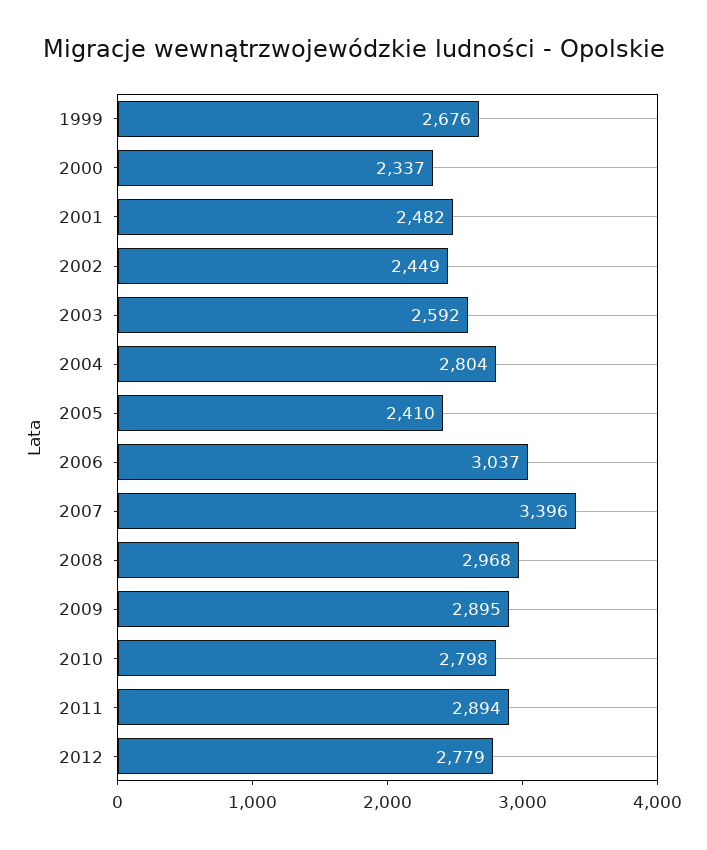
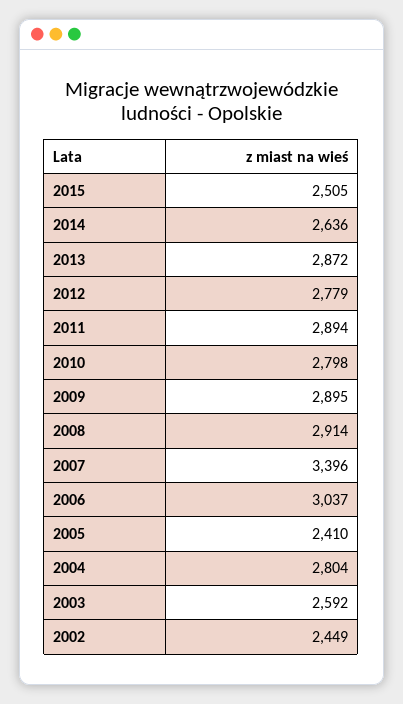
1999: 2676 -> none
2000: 2337 -> none
2001: 2482 -> none
2008: 2968 -> 2914
2015: none -> 2505
2014: none -> 2636
2013: none -> 2872

